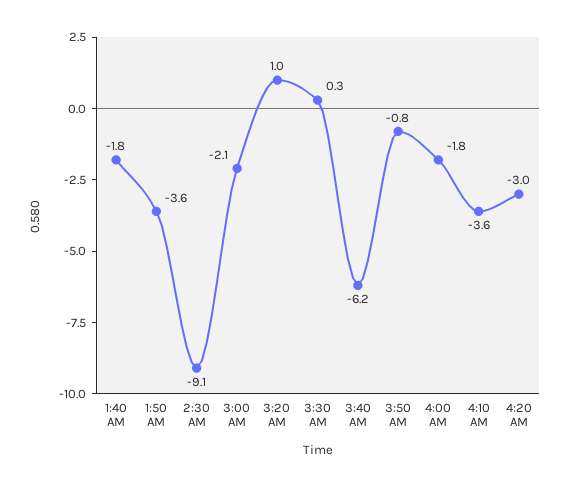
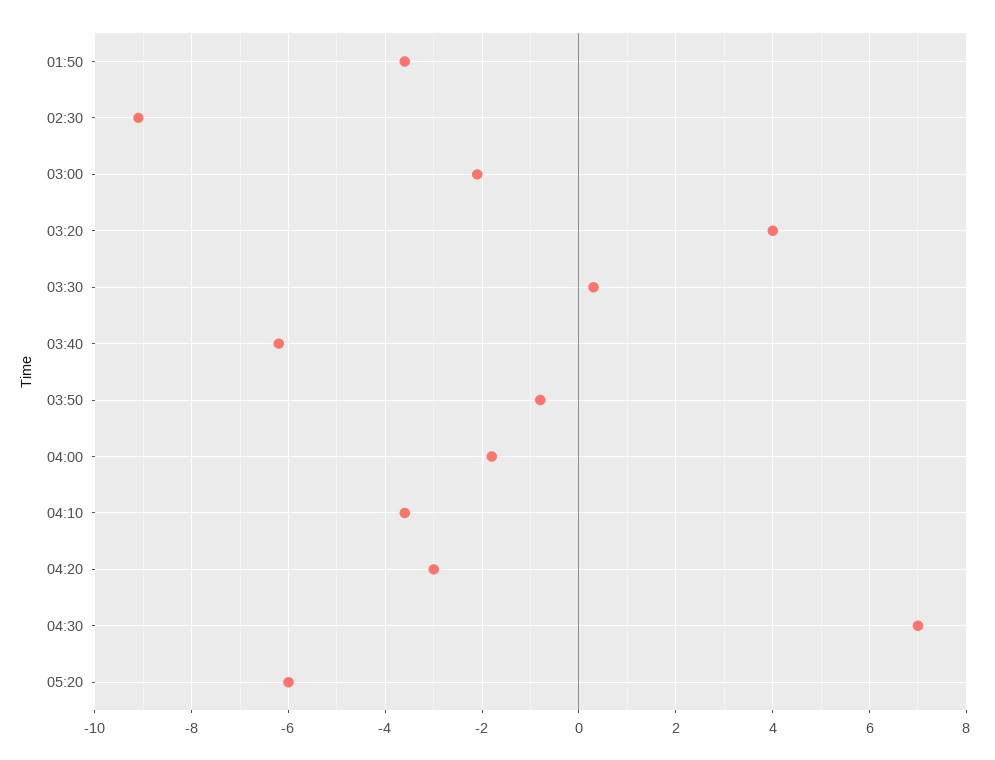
1:40 AM: -1.8 -> none
3:20 AM: 1 -> 4
04:30: none -> 7
05:20: none -> -6

